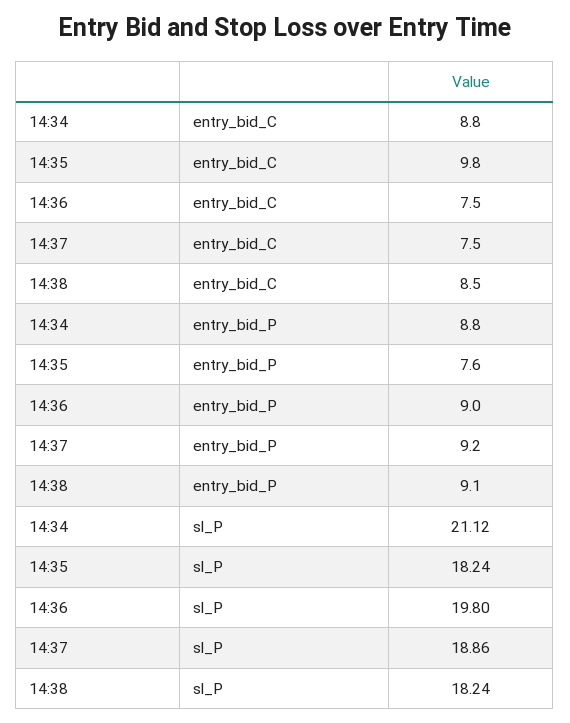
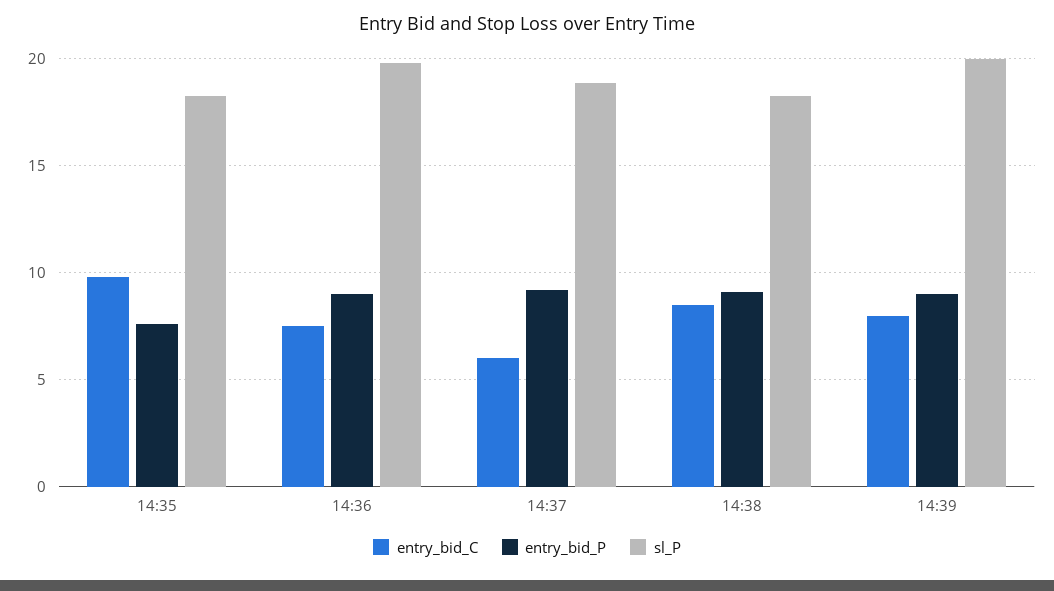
entry_bid_C, 14:34: 8.8 -> none
entry_bid_C, 14:37: 7.5 -> 6
entry_bid_P, 14:34: 8.8 -> none
sl_P, 14:34: 21.12 -> none
entry_bid_C, 14:39: none -> 8
entry_bid_P, 14:39: none -> 9
sl_P, 14:39: none -> 20

